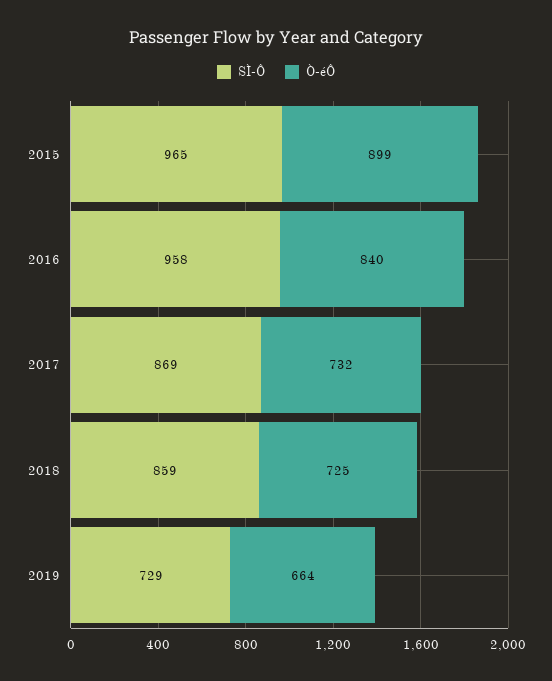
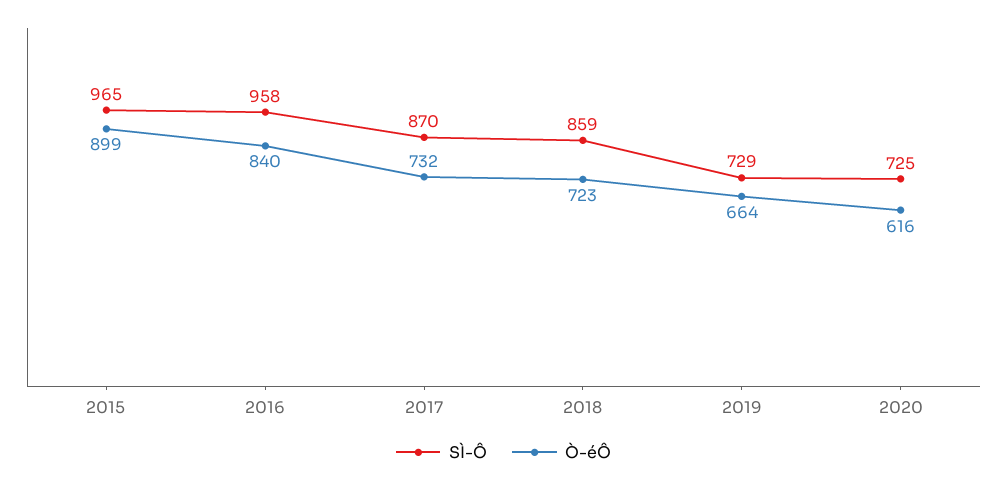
SÌ-Ô, 2017: 869 -> 870
Ò-éÔ, 2018: 725 -> 723
SÌ-Ô, 2020: none -> 725
Ò-éÔ, 2020: none -> 616

